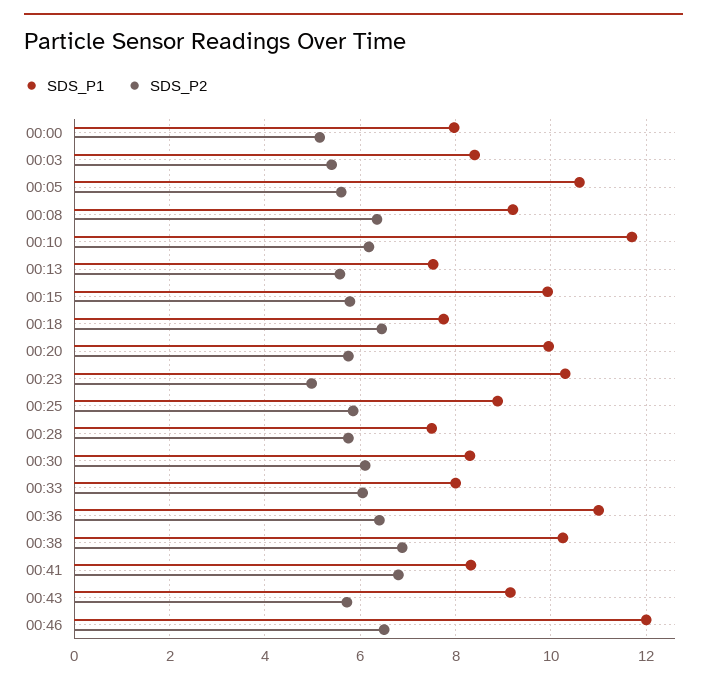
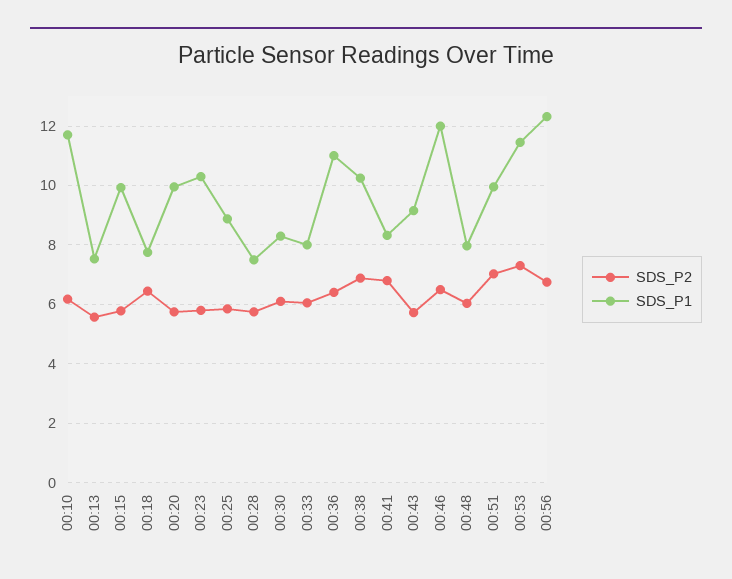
SDS_P1, 00:00: 8 -> none
SDS_P2, 00:00: 5.2 -> none
SDS_P1, 00:03: 8.4 -> none
SDS_P2, 00:03: 5.4 -> none
SDS_P1, 00:05: 10.6 -> none
SDS_P2, 00:05: 5.6 -> none
SDS_P1, 00:08: 9.2 -> none
SDS_P2, 00:08: 6.4 -> none
SDS_P2, 00:23: 5 -> 5.75
SDS_P2, 00:48: none -> 6
SDS_P1, 00:48: none -> 8
SDS_P2, 00:51: none -> 7
SDS_P1, 00:51: none -> 10
SDS_P2, 00:53: none -> 7.25
SDS_P1, 00:53: none -> 11.5
SDS_P2, 00:56: none -> 6.75
SDS_P1, 00:56: none -> 12.25

